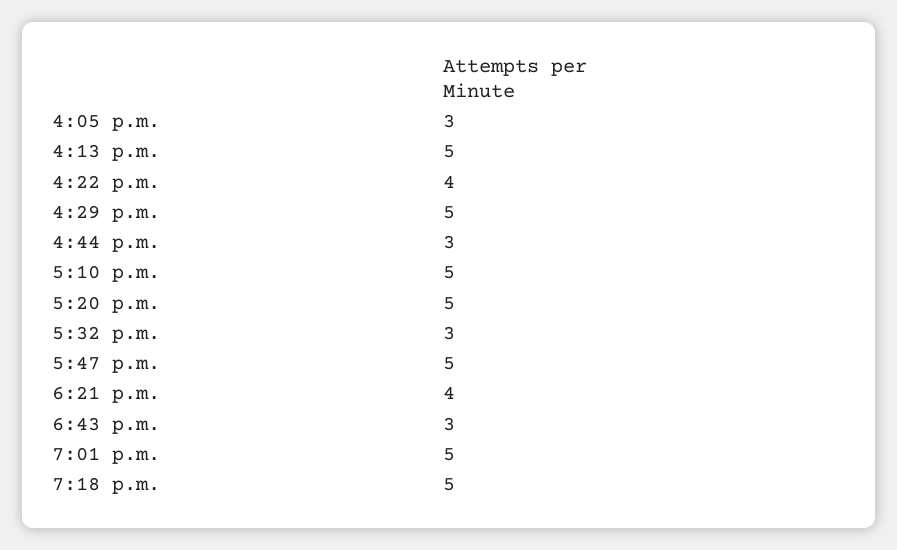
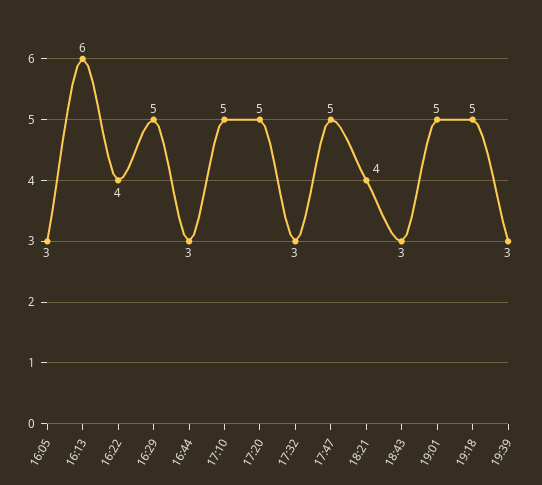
4:13 p.m.: 5 -> 6
19:39: none -> 3

